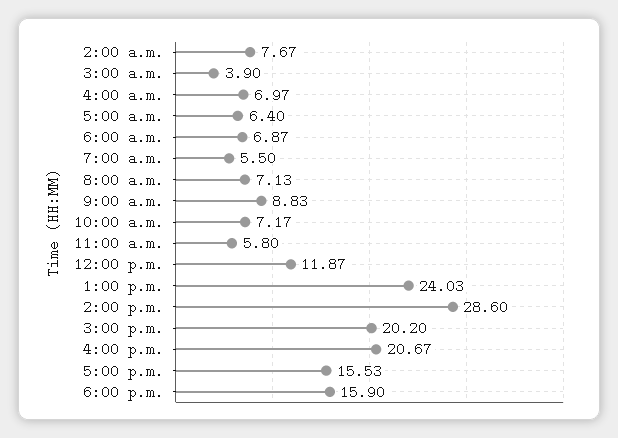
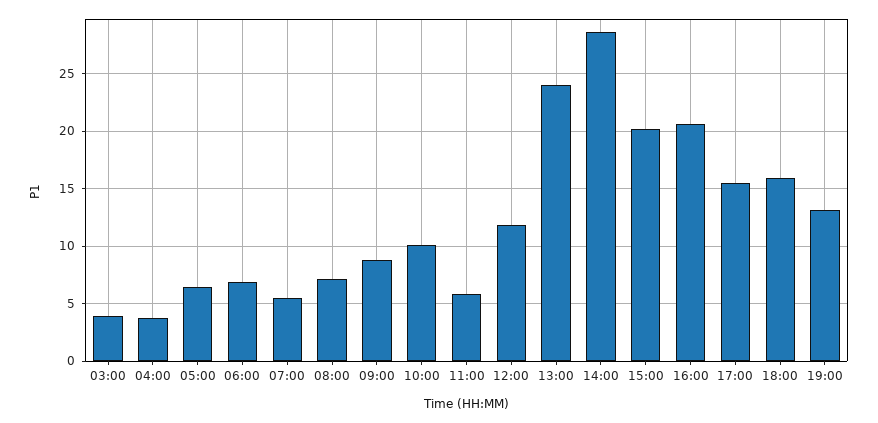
2:00 a.m.: 7.67 -> none
4:00 a.m.: 6.97 -> 4
10:00 a.m.: 7.17 -> 10
19:00: none -> 13

